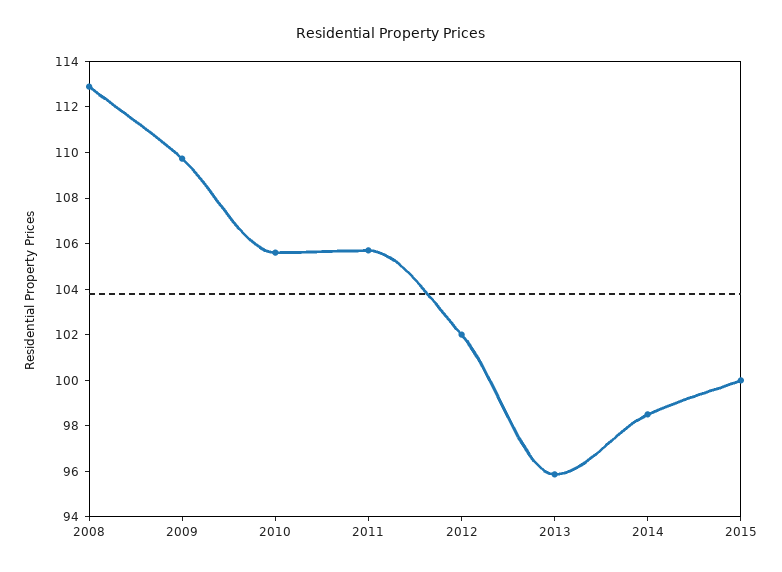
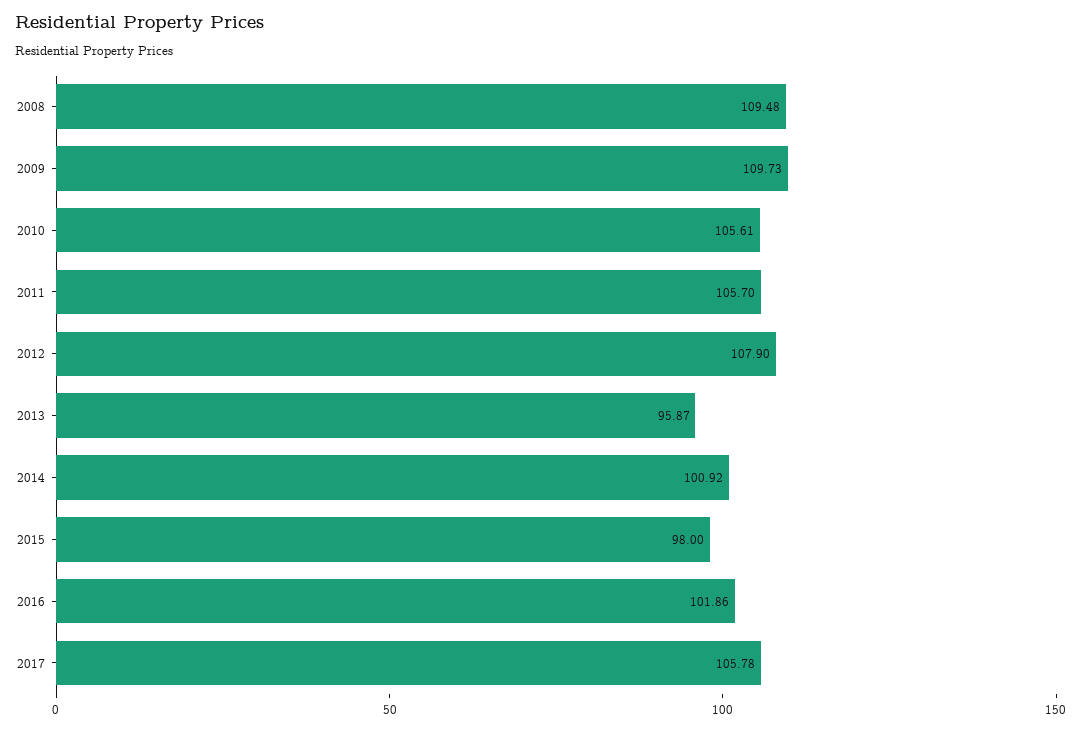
2008: 113 -> 109.48
2012: 102 -> 107.9
2014: 98.5 -> 100.92
2015: 100 -> 98
2016: none -> 101.86
2017: none -> 105.78

